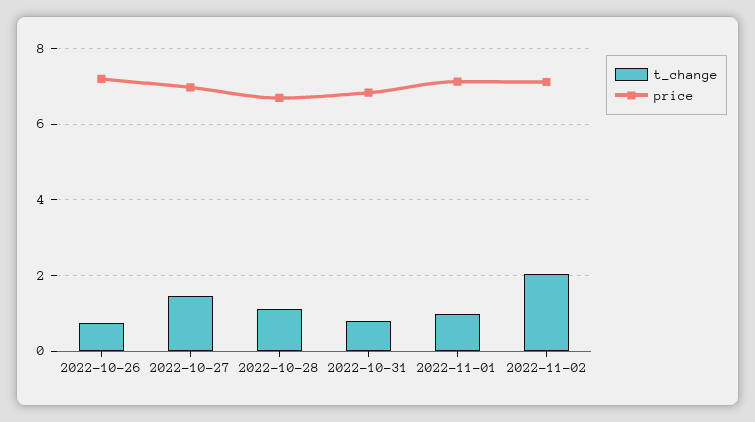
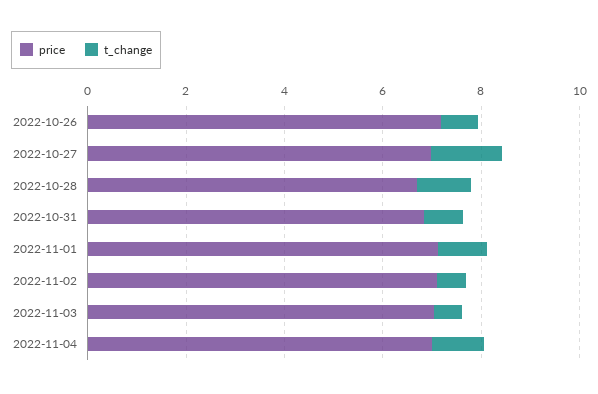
t_change, 2022-11-02: 2 -> 0.5
price, 2022-11-03: none -> 7
t_change, 2022-11-03: none -> 0.5
price, 2022-11-04: none -> 7
t_change, 2022-11-04: none -> 1

